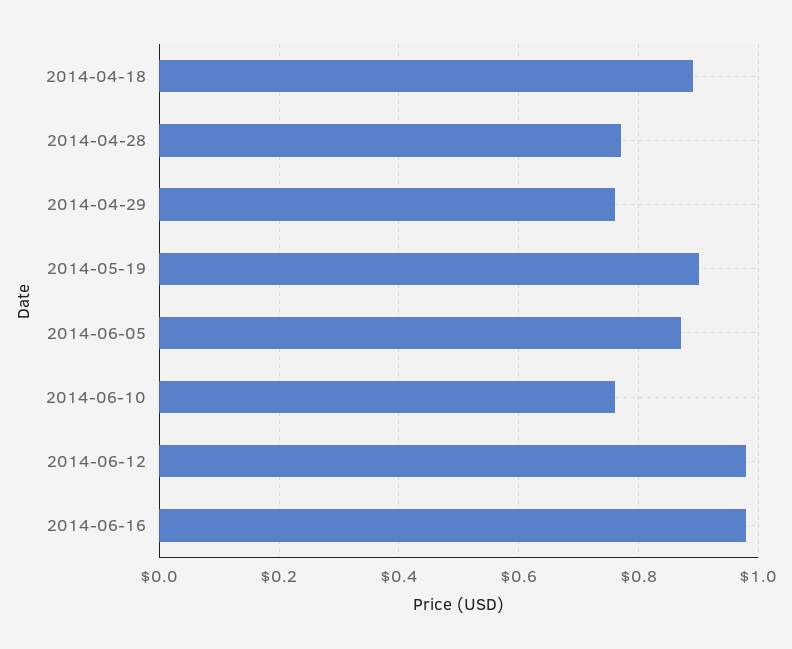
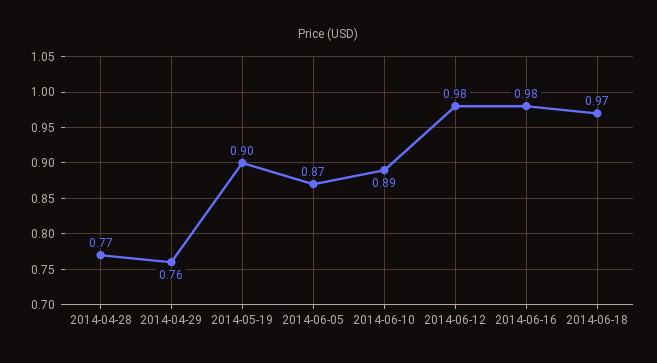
2014-04-18: 0.9 -> none
2014-06-10: 0.75 -> 0.89
2014-06-18: none -> 0.97

